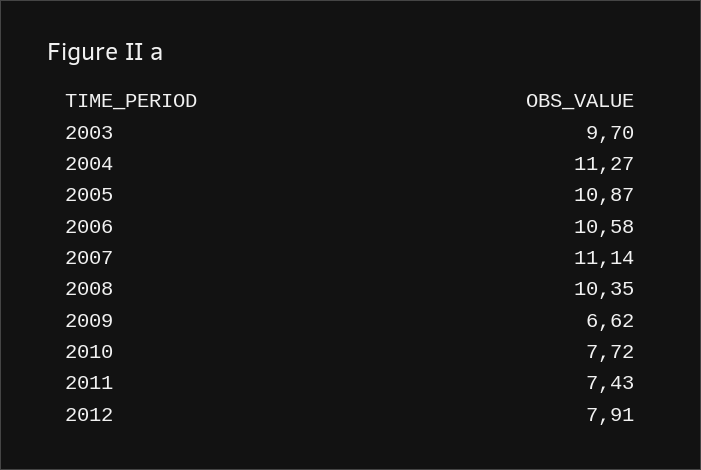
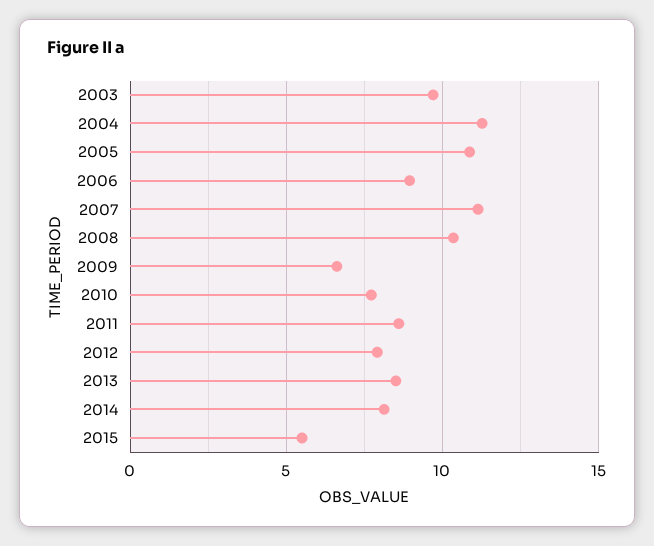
2006: 10.58 -> 9
2011: 7.43 -> 8.5
2013: none -> 8.5
2014: none -> 8
2015: none -> 5.5

